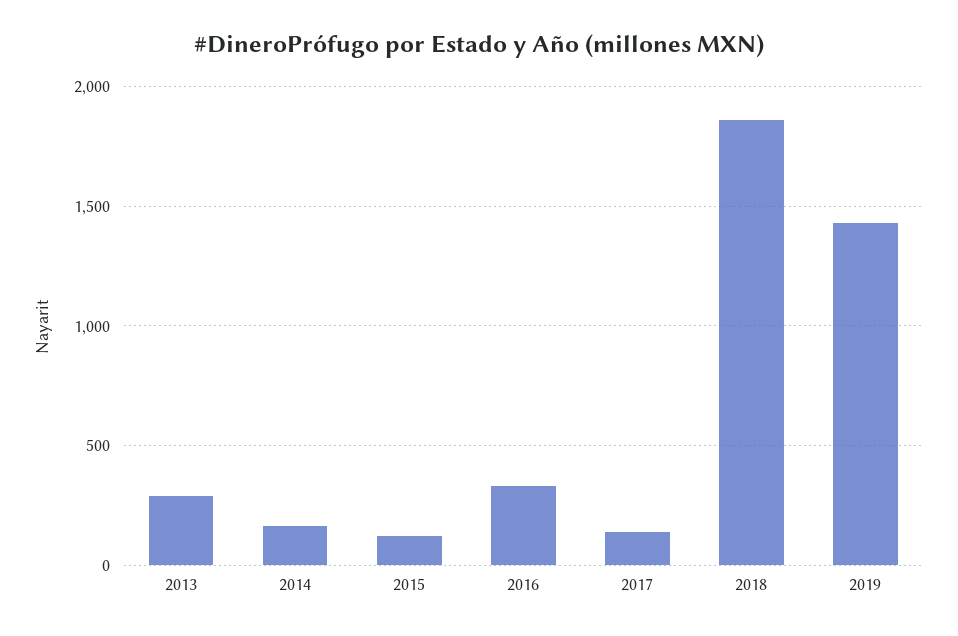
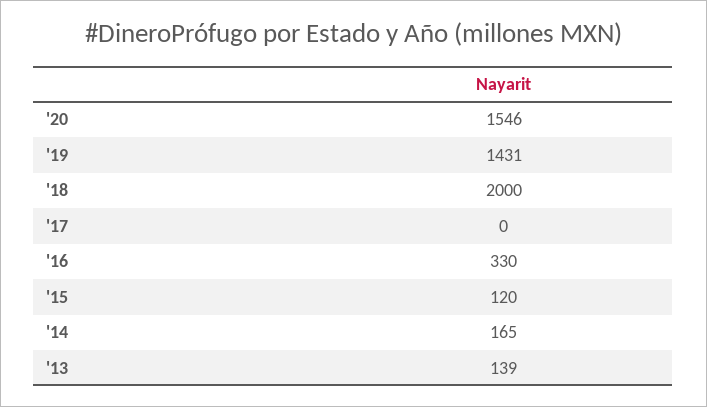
2013: 300 -> 139
2017: 150 -> 0
2018: 1850 -> 2000
'20: none -> 1546

